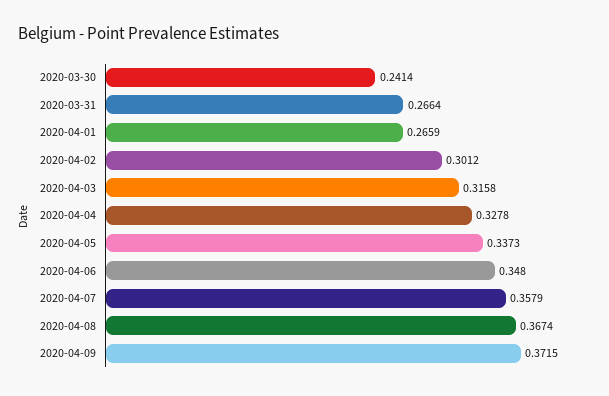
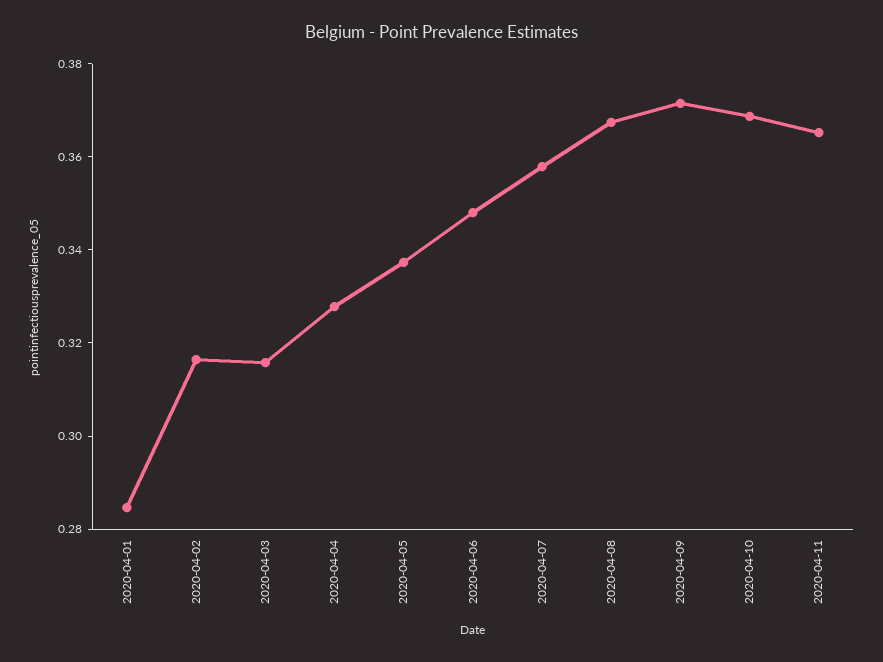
2020-03-30: 0.2414 -> none
2020-03-31: 0.2664 -> none
2020-04-01: 0.2659 -> 0.285
2020-04-02: 0.3012 -> 0.315
2020-04-10: none -> 0.37
2020-04-11: none -> 0.365

